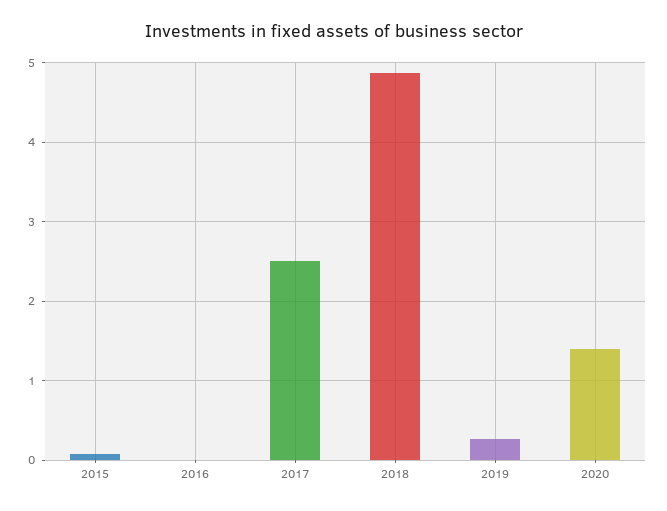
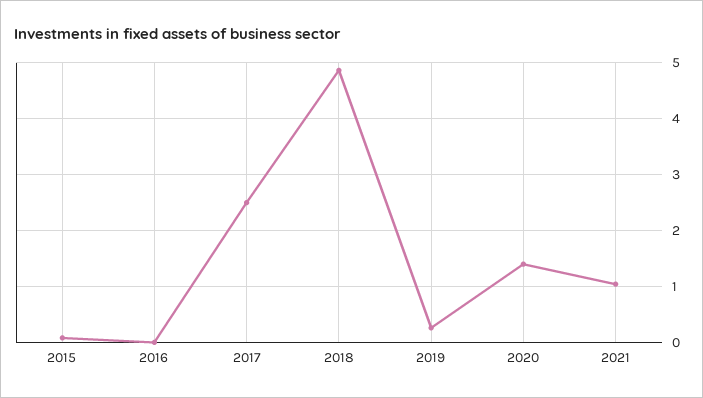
2021: none -> 1

